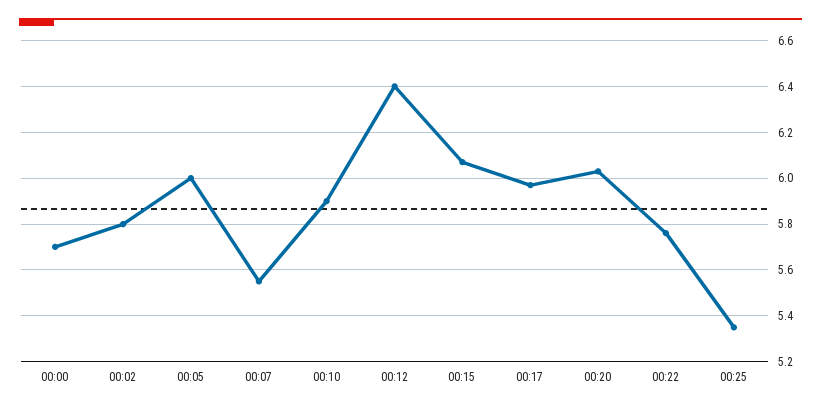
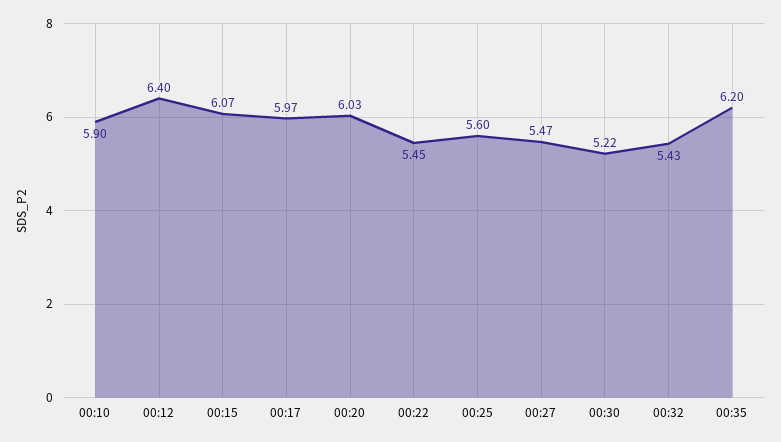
00:00: 5.7 -> none
00:02: 5.8 -> none
00:05: 6 -> none
00:07: 5.55 -> none
00:22: 5.75 -> 5.45
00:25: 5.35 -> 5.6
00:27: none -> 5.47
00:30: none -> 5.22
00:32: none -> 5.43
00:35: none -> 6.2

